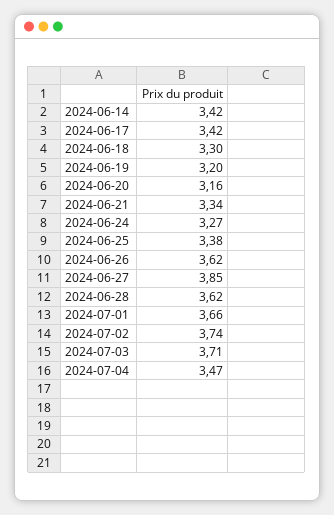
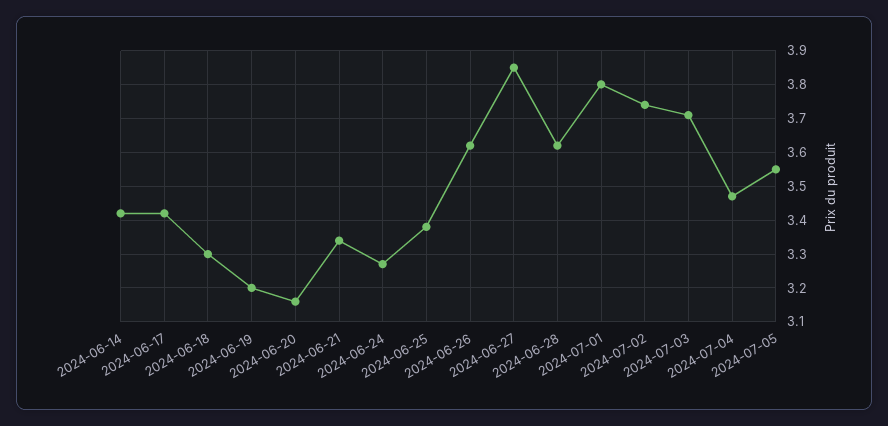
2024-07-01: 3.66 -> 3.8
2024-07-05: none -> 3.55

